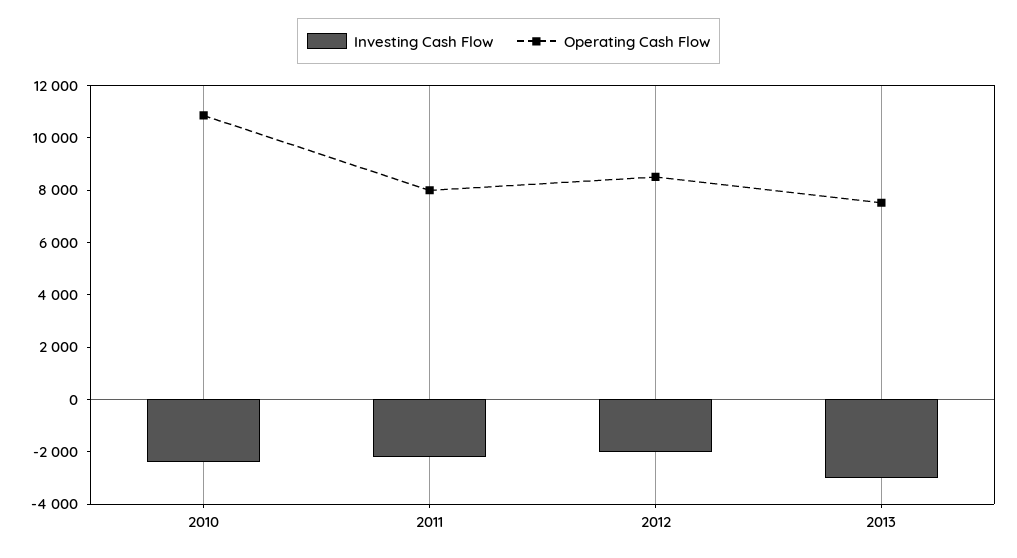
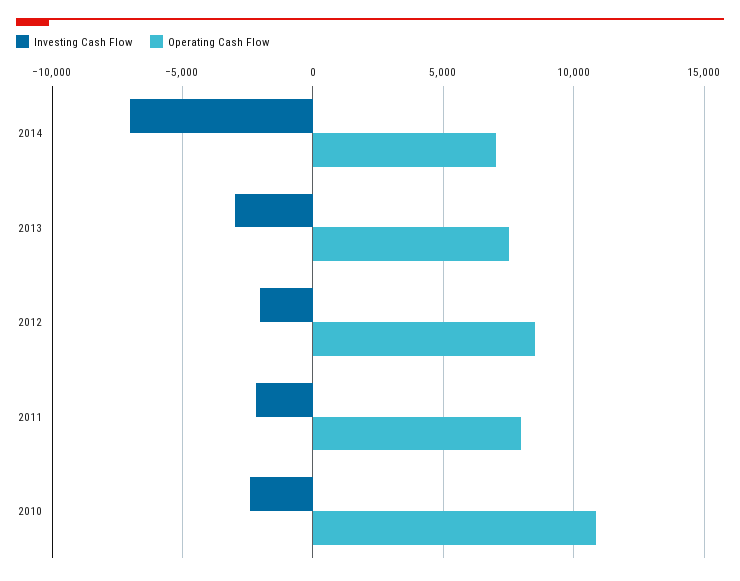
Investing Cash Flow, 2014: none -> -7000
Operating Cash Flow, 2014: none -> 7000

